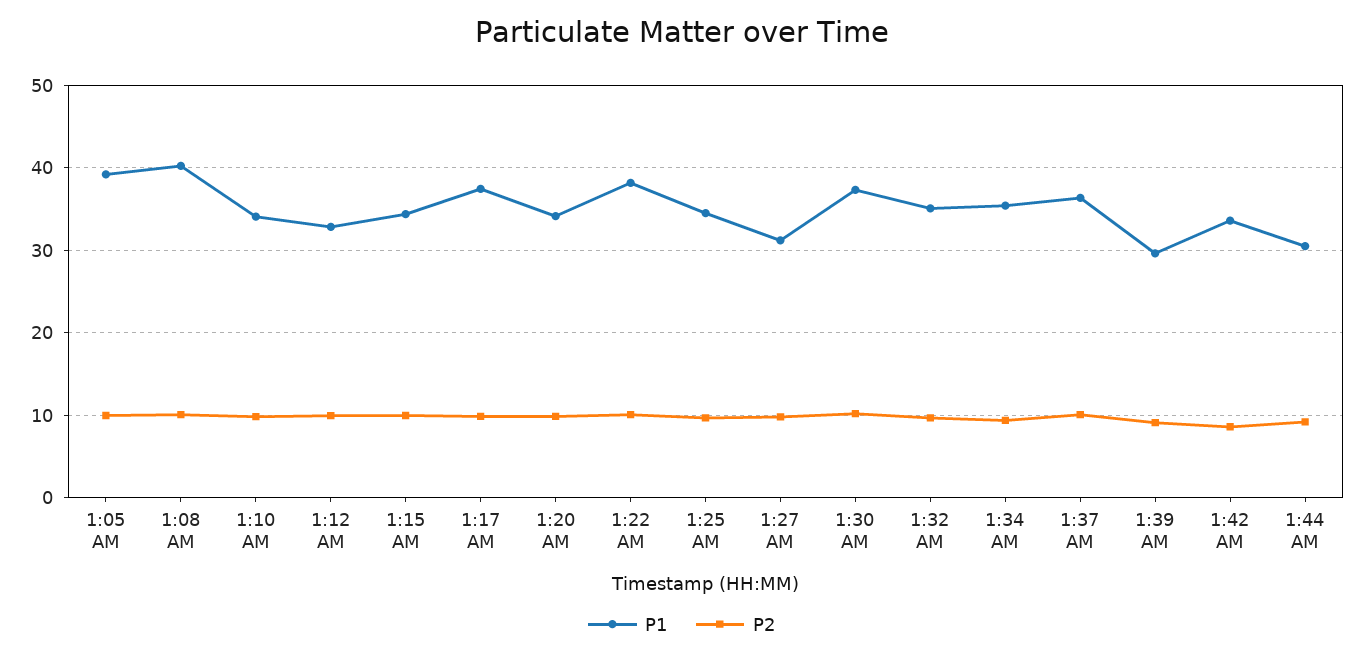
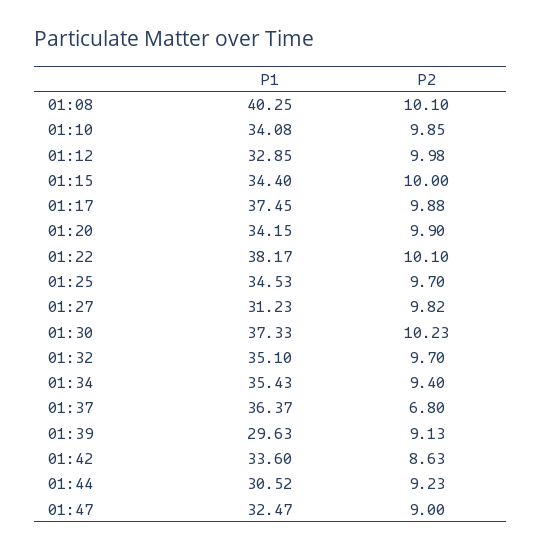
P1, 1:05 AM: 39 -> none
P2, 1:05 AM: 10 -> none
P2, 1:37 AM: 10 -> 6.8
P1, 01:47: none -> 32.47
P2, 01:47: none -> 9

